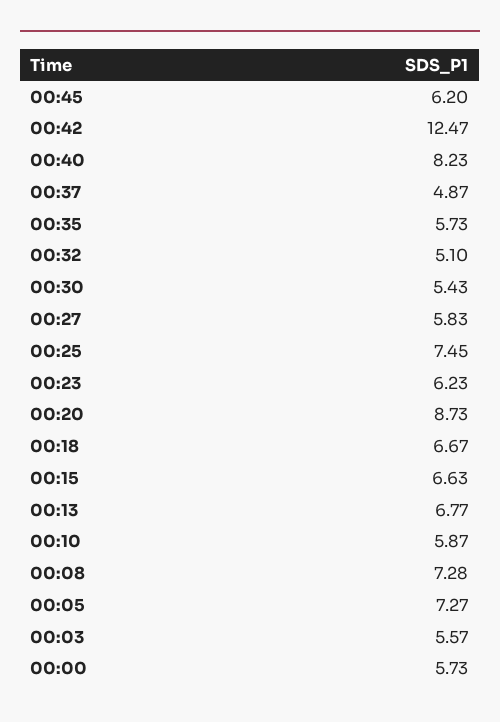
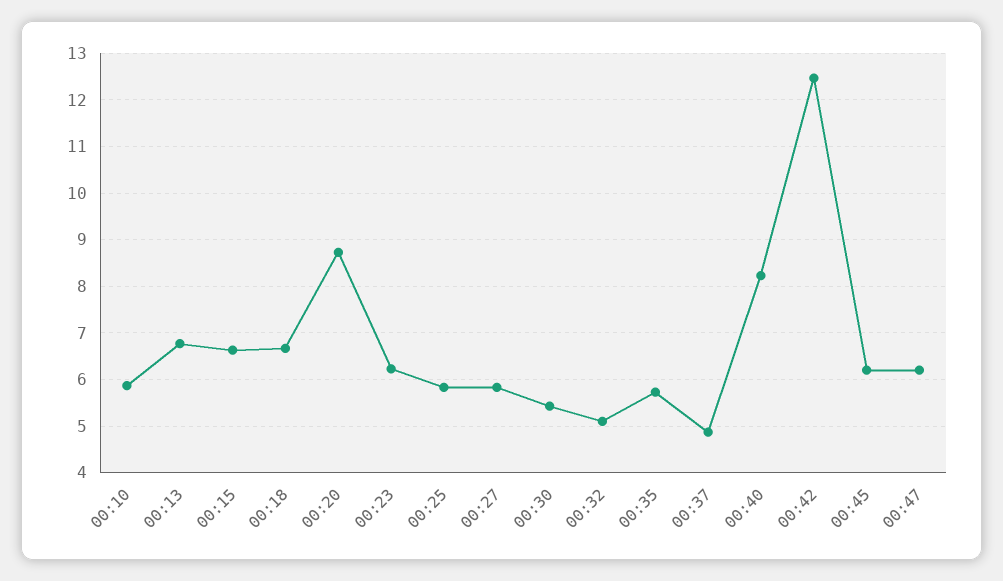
00:25: 7.45 -> 5.8
00:08: 7.28 -> none
00:05: 7.27 -> none
00:03: 5.57 -> none
00:00: 5.73 -> none
00:47: none -> 6.2

